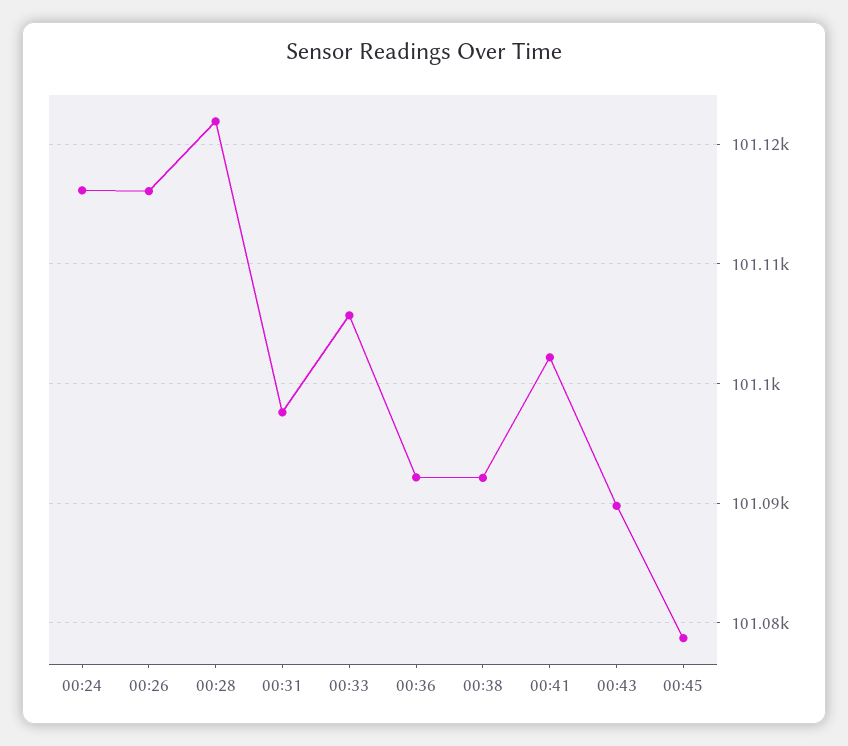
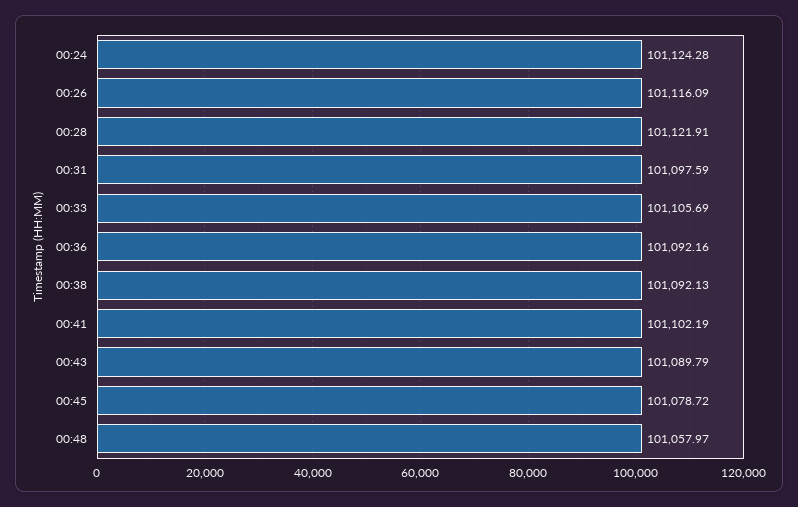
00:24: 101116 -> 101124.28
00:48: none -> 101057.97

